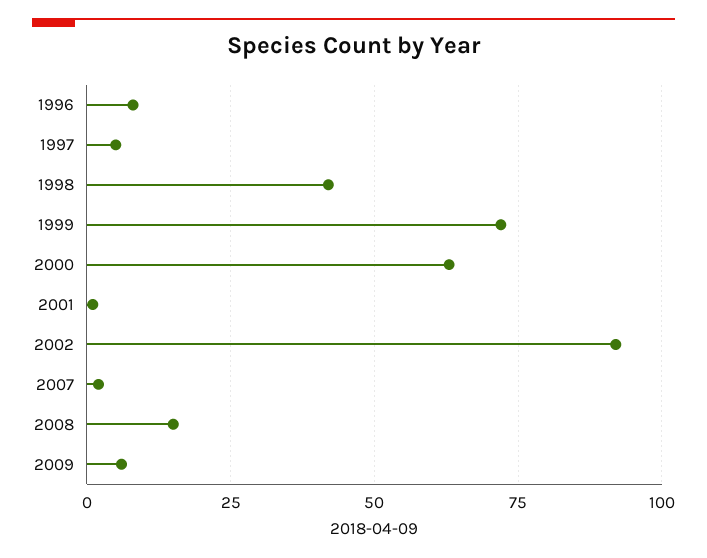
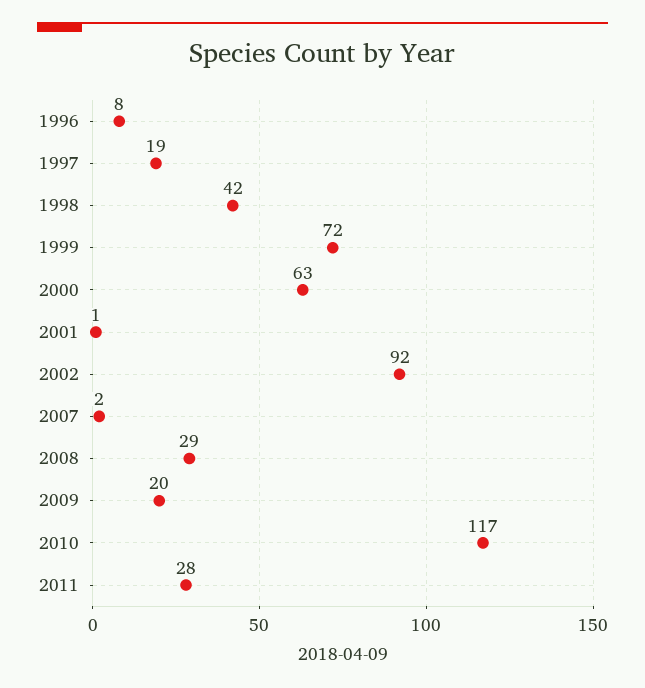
1997: 5 -> 19
2008: 15 -> 29
2009: 5 -> 20
2010: none -> 117
2011: none -> 28

